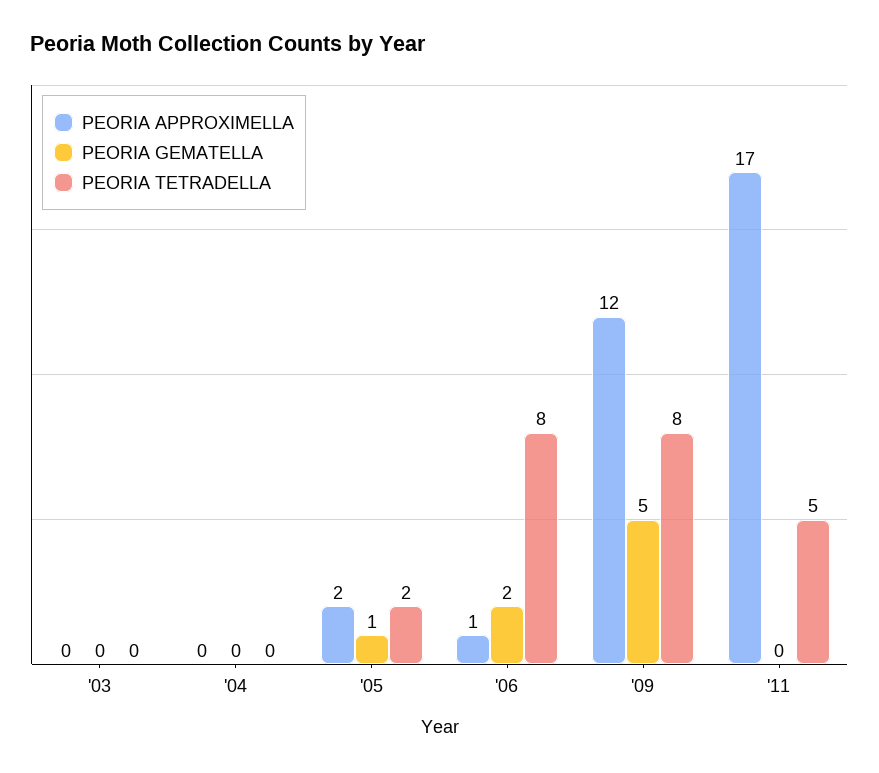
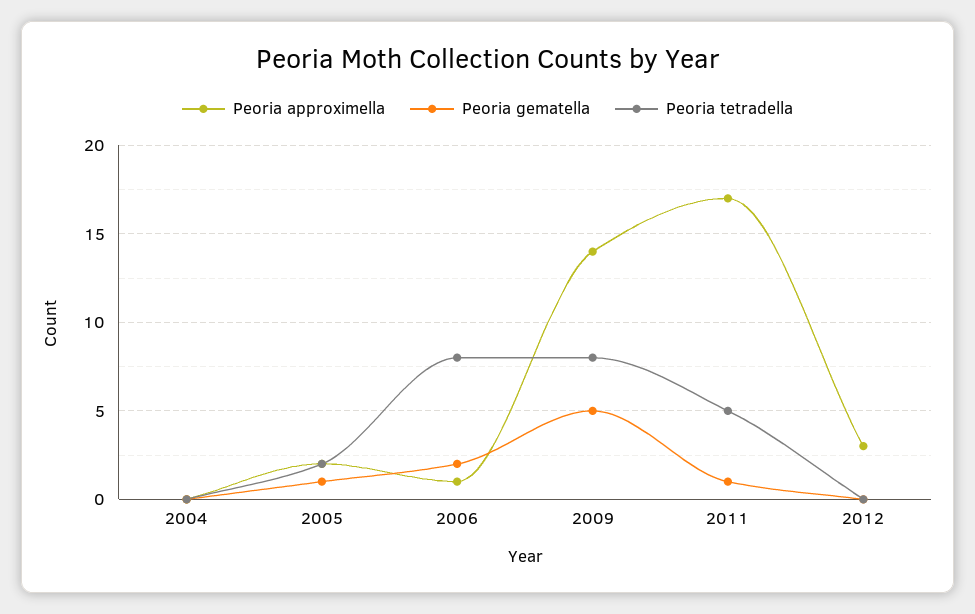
PEORIA APPROXIMELLA, '03: 0 -> none
PEORIA GEMATELLA, '03: 0 -> none
PEORIA TETRADELLA, '03: 0 -> none
PEORIA APPROXIMELLA, '09: 12 -> 14
PEORIA GEMATELLA, '11: 0 -> 1
PEORIA APPROXIMELLA, 2012: none -> 3
PEORIA GEMATELLA, 2012: none -> 0
PEORIA TETRADELLA, 2012: none -> 0

